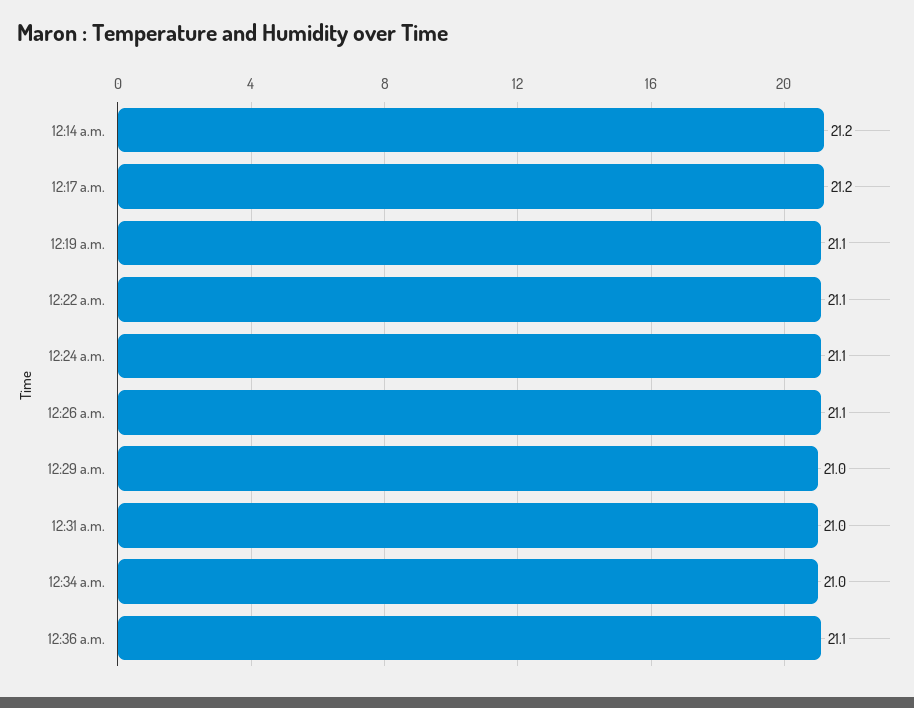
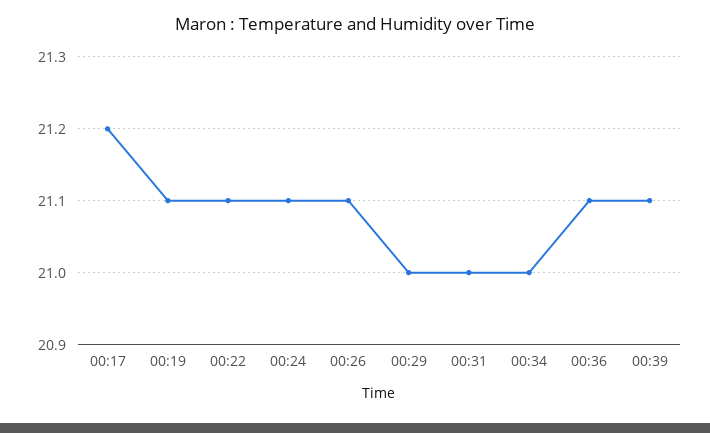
12:14 a.m.: 21.2 -> none
00:39: none -> 21.1

